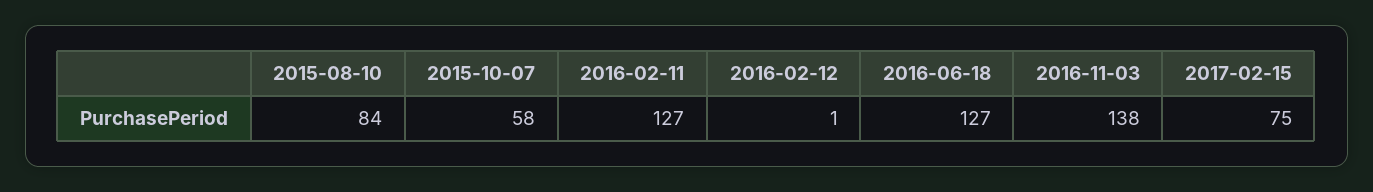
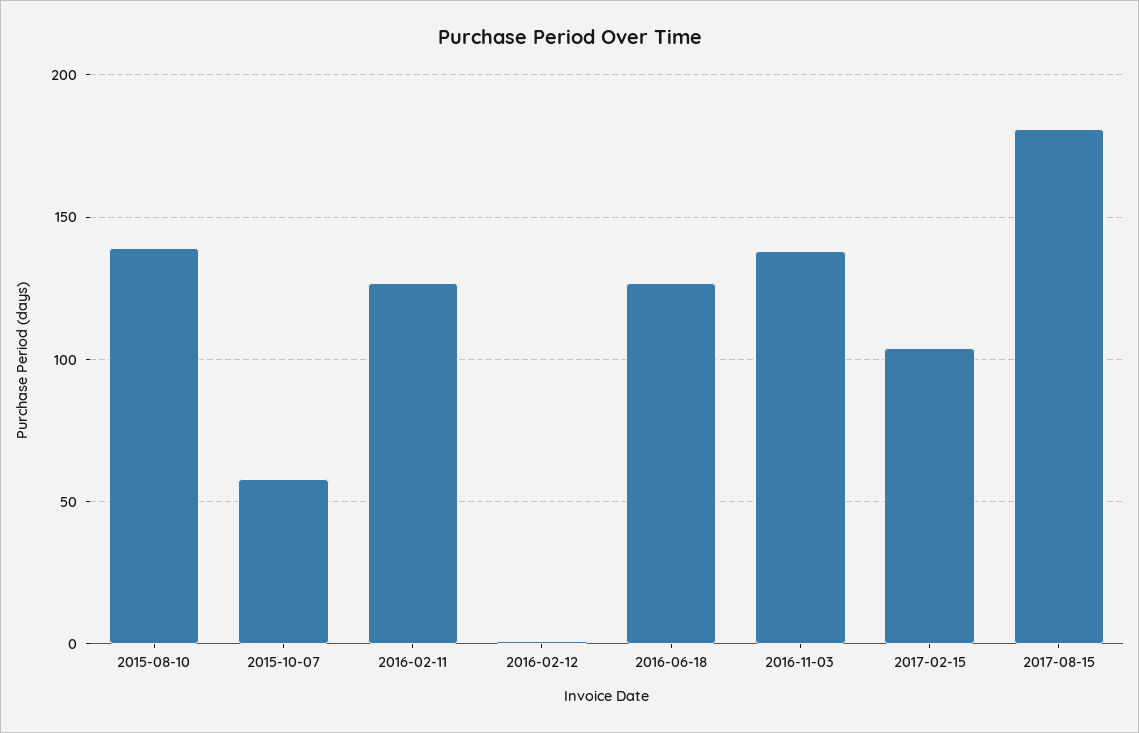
2015-08-10: 84 -> 140
2017-02-15: 75 -> 105
2017-08-15: none -> 180

